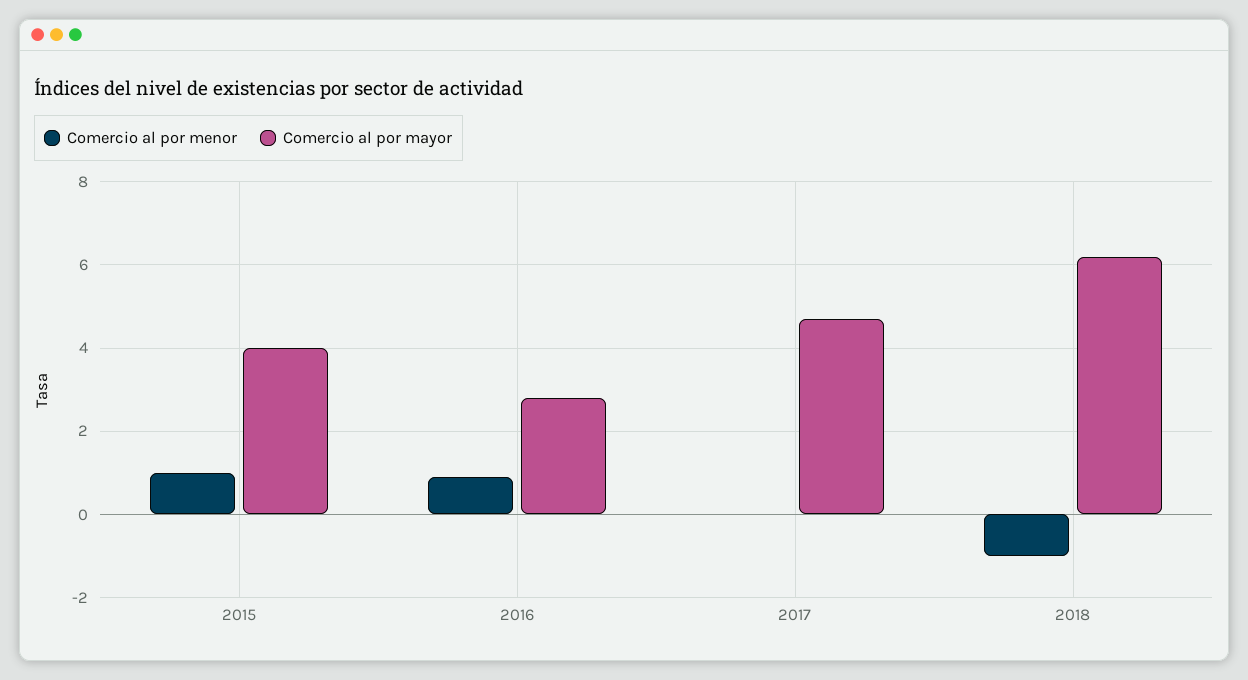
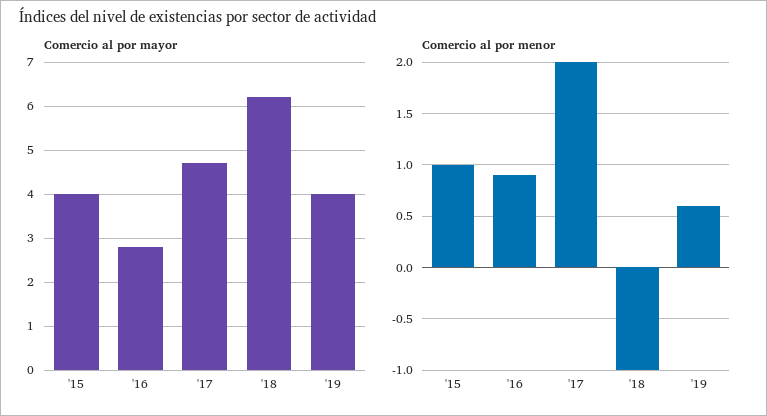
Comercio al por menor, 2017: 0 -> 2
Comercio al por mayor, '19: none -> 4
Comercio al por menor, '19: none -> 0.6

